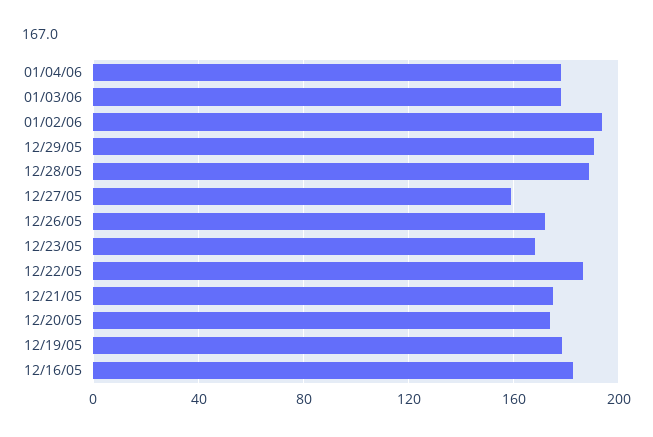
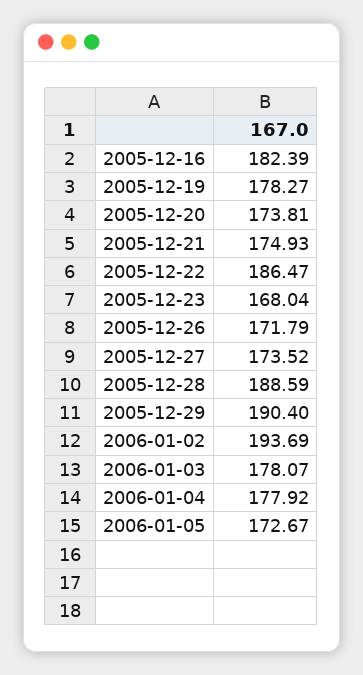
12/27/05: 160 -> 173.52
2006-01-05: none -> 172.67

